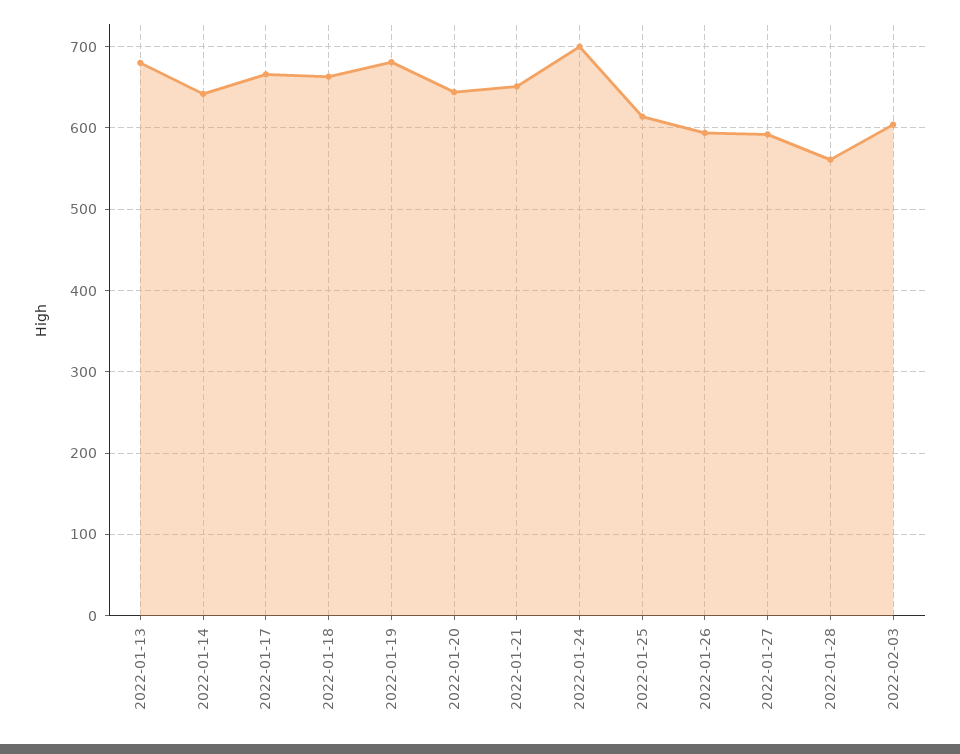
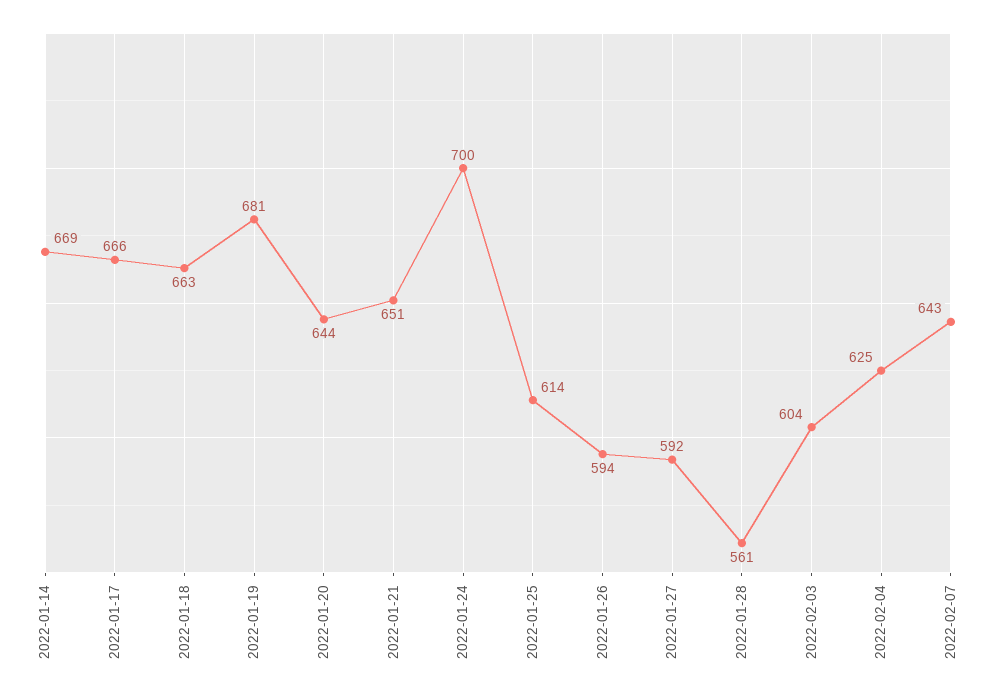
2022-01-13: 680 -> none
2022-01-14: 640 -> 669
2022-02-04: none -> 625
2022-02-07: none -> 643

